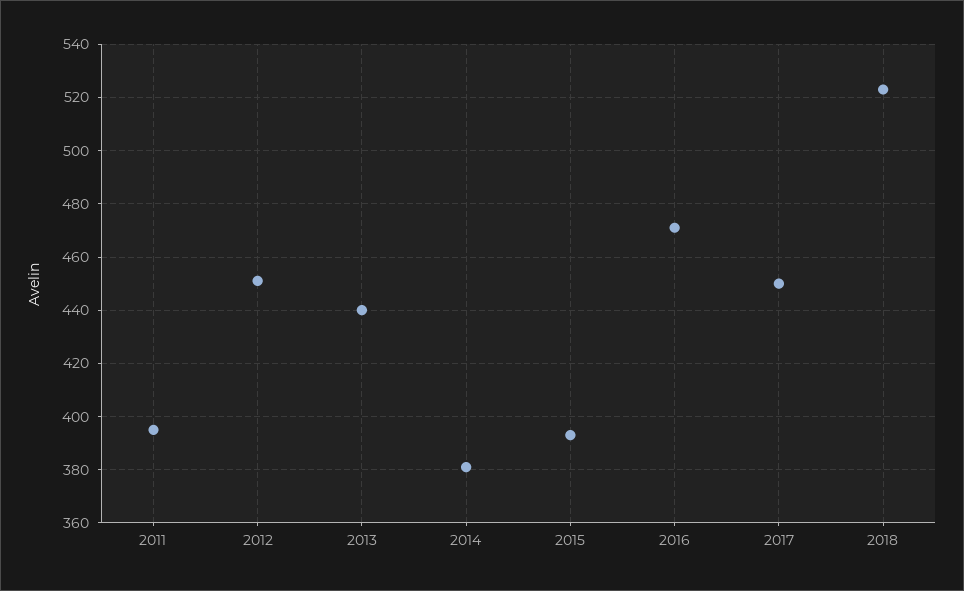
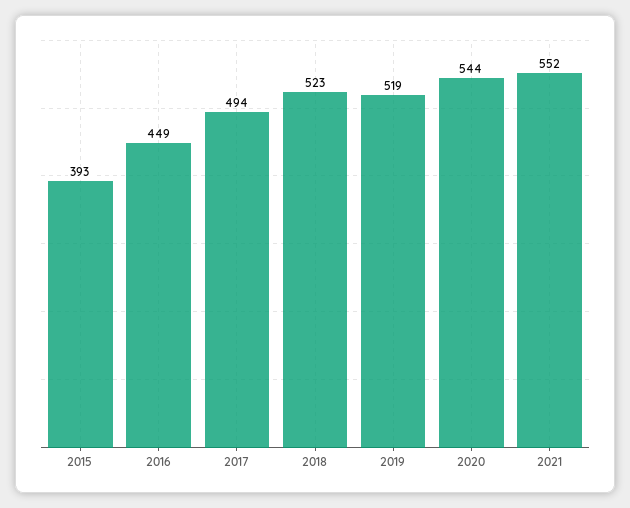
2011: 395 -> none
2012: 450 -> none
2013: 440 -> none
2014: 380 -> none
2016: 470 -> 449
2017: 450 -> 494
2019: none -> 519
2020: none -> 544
2021: none -> 552

